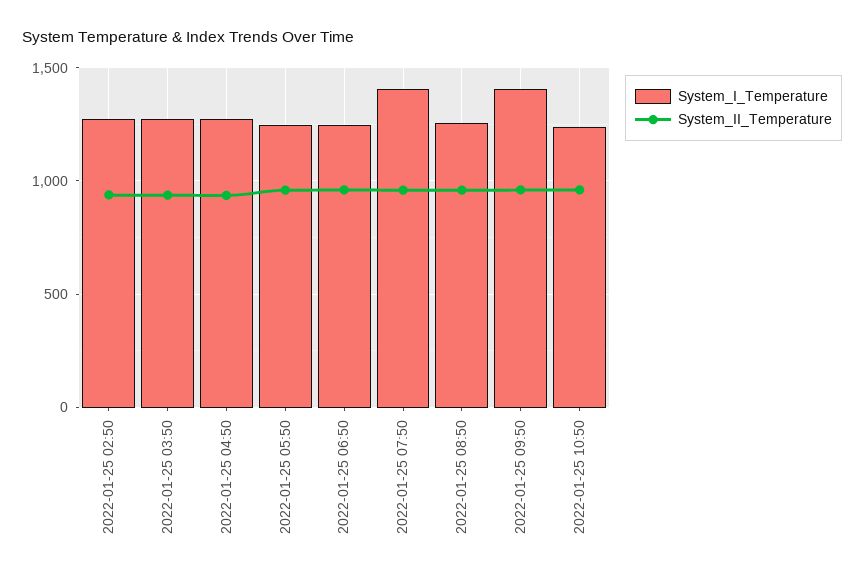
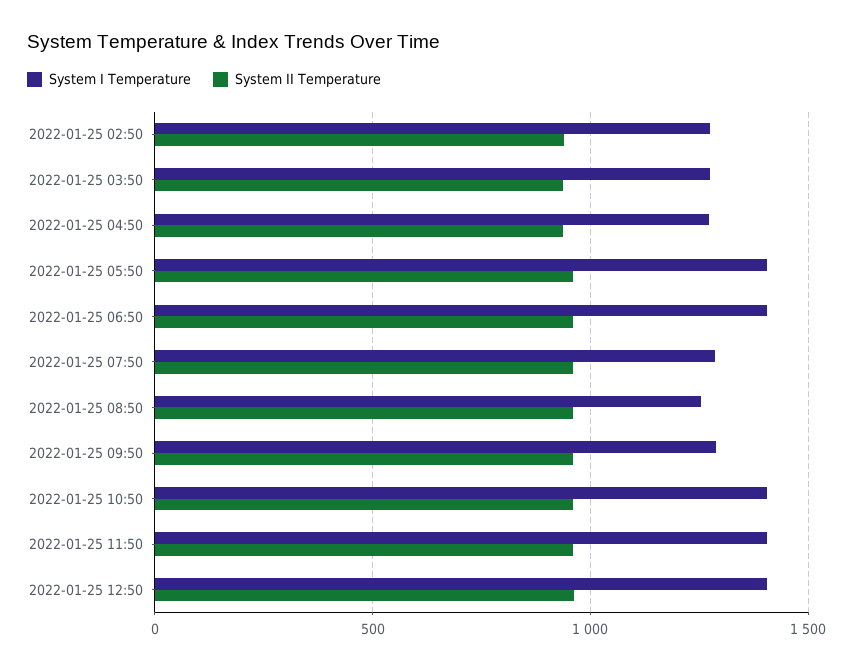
System_I_Temperature, 2022-01-25 05:50: 1250 -> 1400
System_I_Temperature, 2022-01-25 06:50: 1250 -> 1400
System_I_Temperature, 2022-01-25 07:50: 1400 -> 1300
System_I_Temperature, 2022-01-25 09:50: 1400 -> 1300
System_I_Temperature, 2022-01-25 10:50: 1250 -> 1400
System_I_Temperature, 2022-01-25 11:50: none -> 1400
System_II_Temperature, 2022-01-25 11:50: none -> 950
System_I_Temperature, 2022-01-25 12:50: none -> 1400
System_II_Temperature, 2022-01-25 12:50: none -> 950

